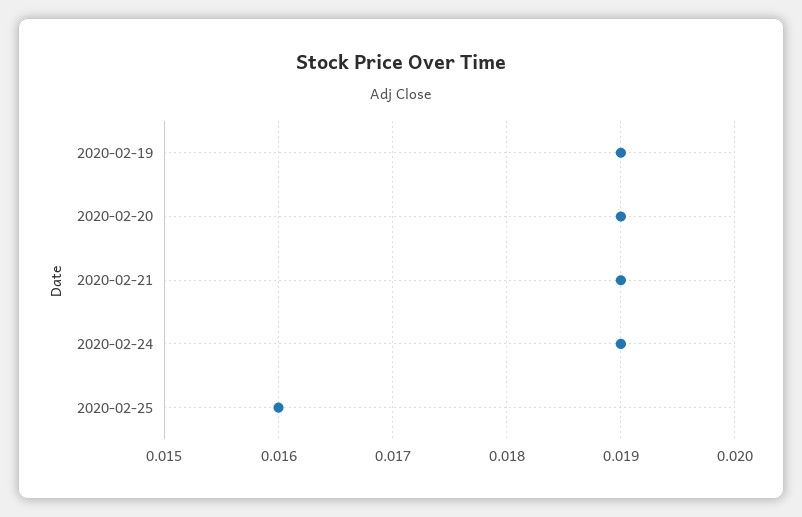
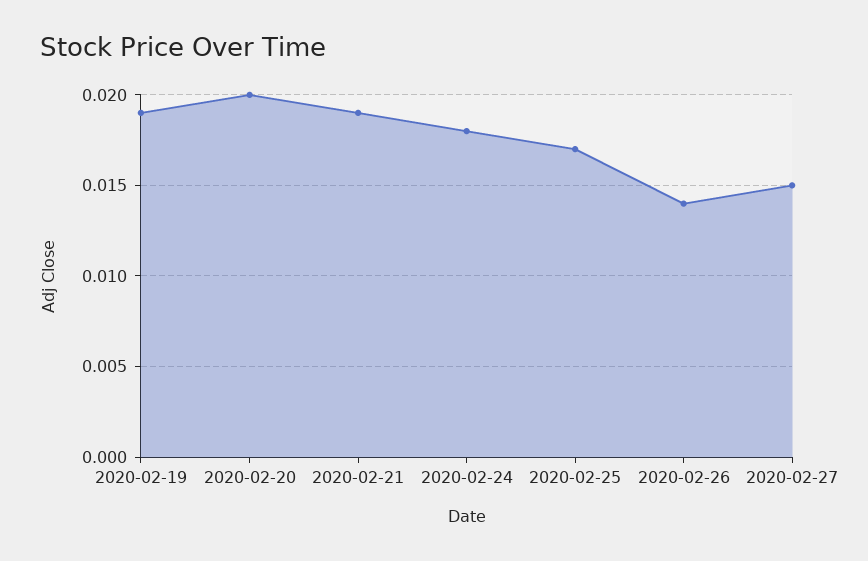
2020-02-20: 0.019 -> 0.02
2020-02-24: 0.019 -> 0.018
2020-02-25: 0.016 -> 0.017
2020-02-26: none -> 0.014
2020-02-27: none -> 0.015

